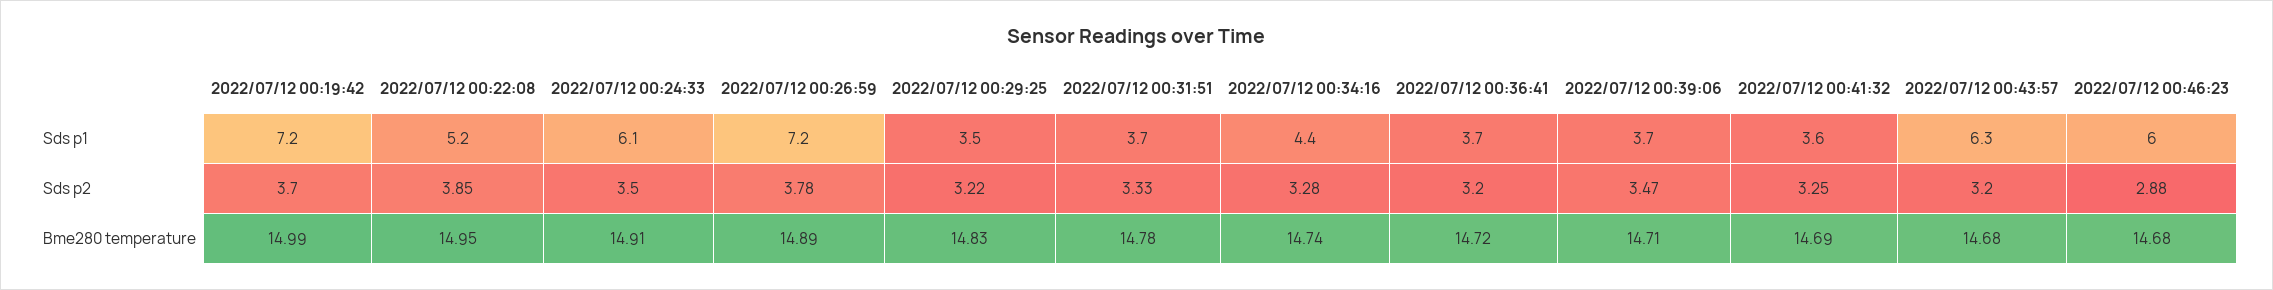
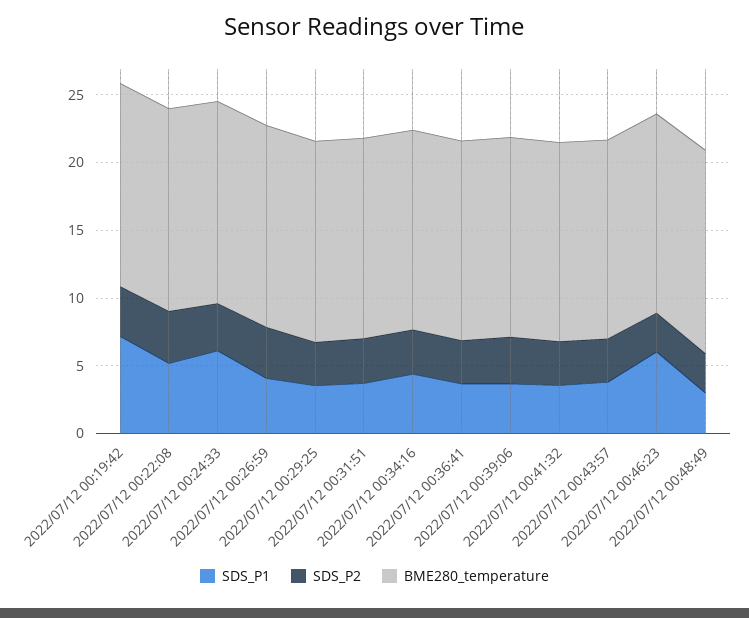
Sds p1, 2022/07/12 00:26:59: 7.2 -> 4
Sds p1, 2022/07/12 00:43:57: 6.3 -> 4
Sds p1, 2022/07/12 00:48:49: none -> 3
Sds p2, 2022/07/12 00:48:49: none -> 3
Bme280 temperature, 2022/07/12 00:48:49: none -> 15

